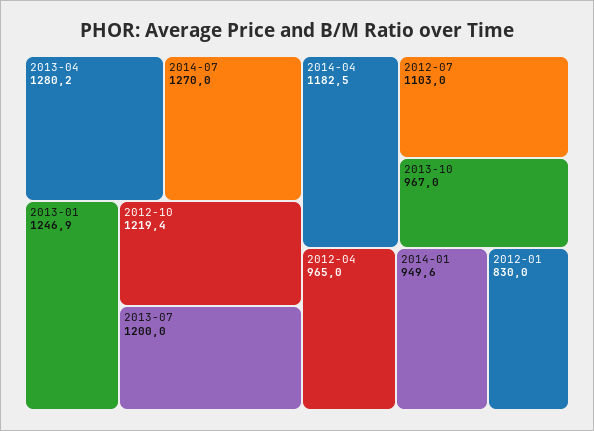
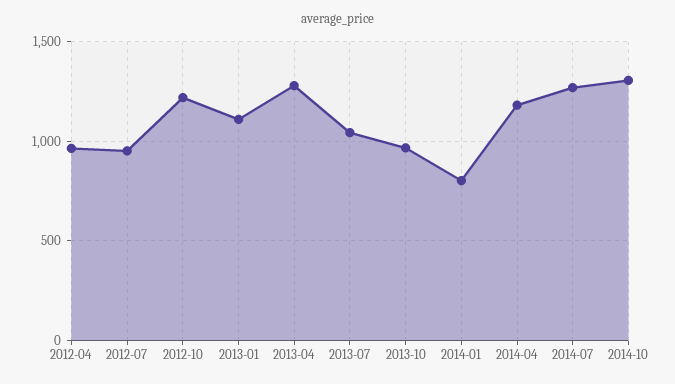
2013-01: 1246.9 -> 1100
2013-07: 1200 -> 1050
2012-07: 1103 -> 950
2014-01: 949.6 -> 800
2012-01: 830 -> none
2014-10: none -> 1300

